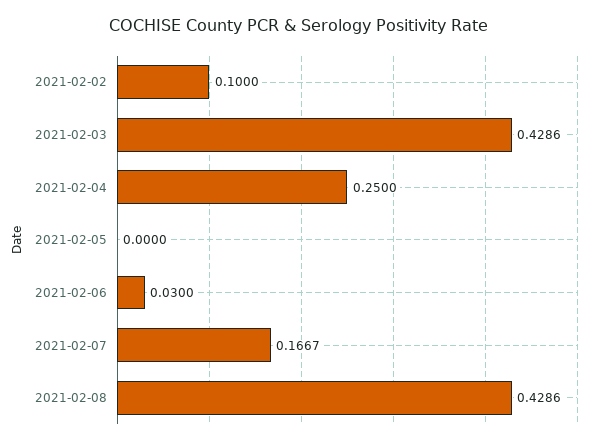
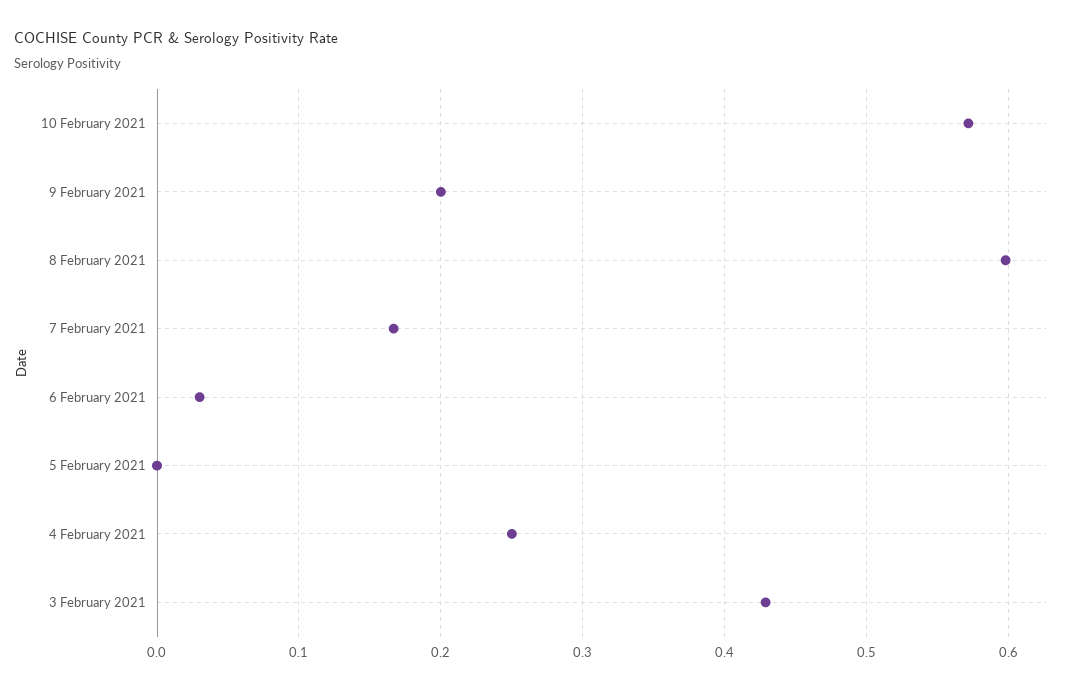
2021-02-02: 0.1 -> none
2021-02-08: 0.4286 -> 0.6
10 February 2021: none -> 0.57
9 February 2021: none -> 0.2

